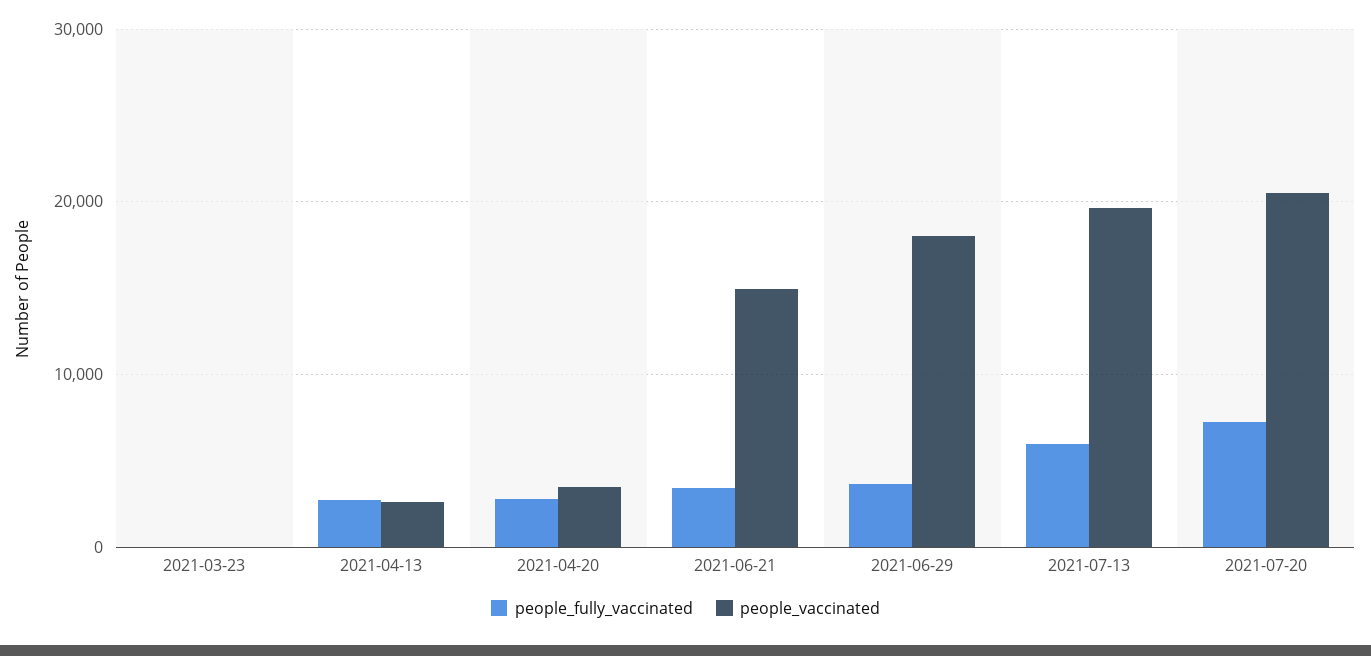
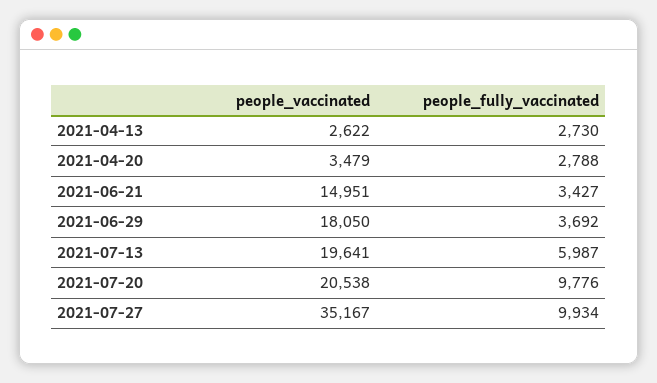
people_fully_vaccinated, 2021-03-23: 0 -> none
people_vaccinated, 2021-03-23: 0 -> none
people_fully_vaccinated, 2021-07-20: 7000 -> 9776
people_vaccinated, 2021-07-27: none -> 35167
people_fully_vaccinated, 2021-07-27: none -> 9934

